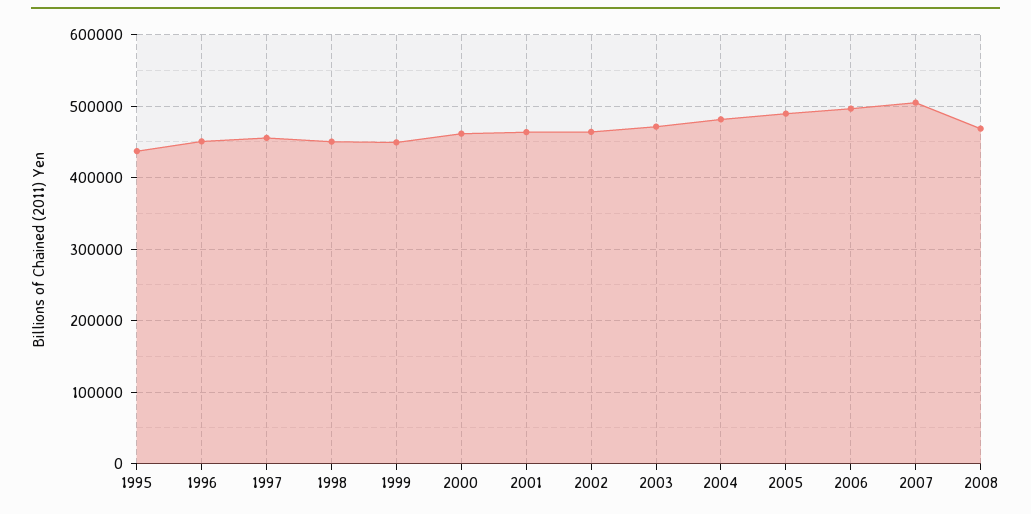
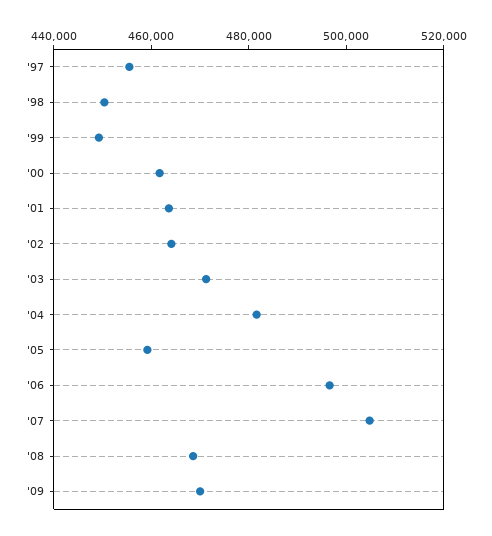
1995: 440000 -> none
1996: 450000 -> none
2005: 490000 -> 460000
'09: none -> 470000

